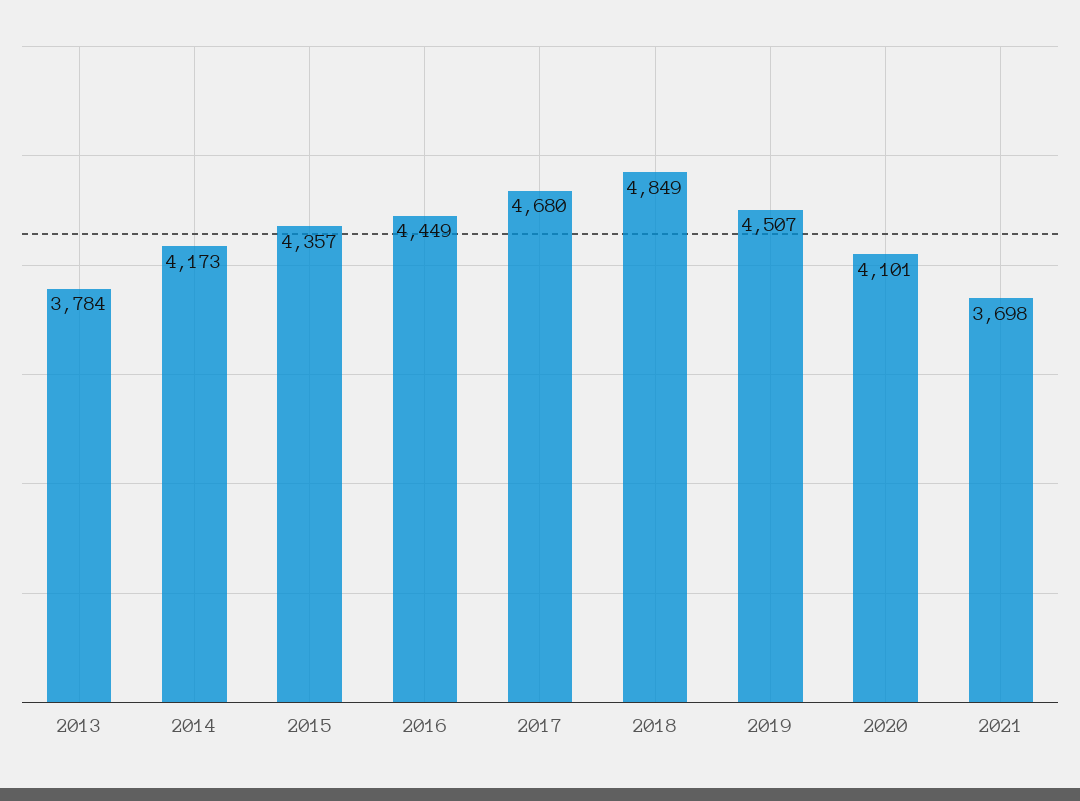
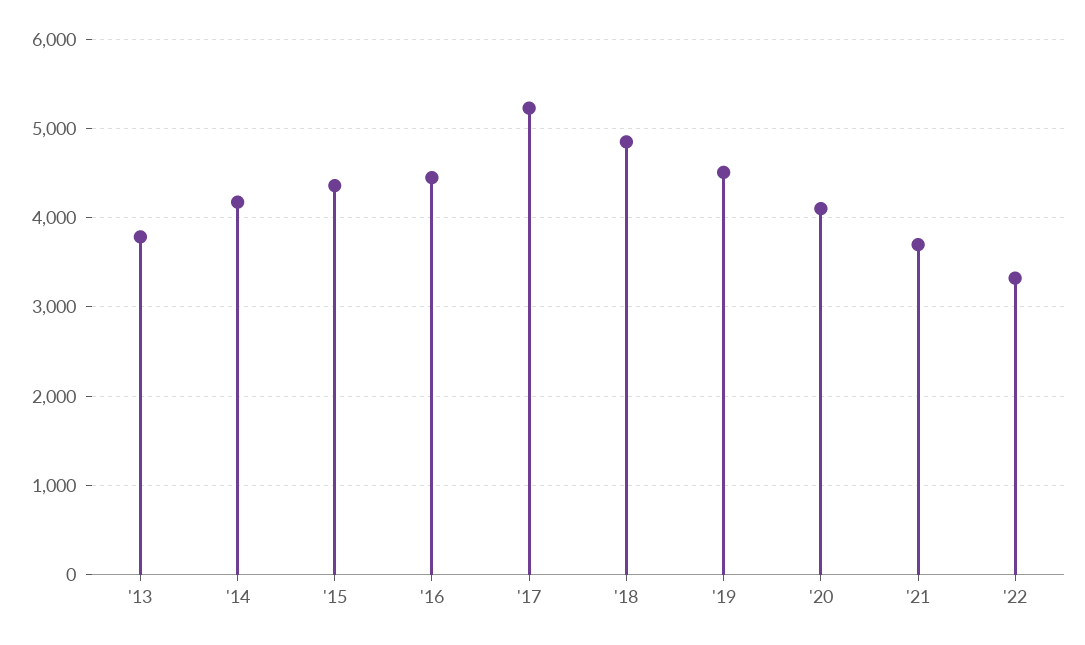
2017: 4680 -> 5200
'22: none -> 3300

